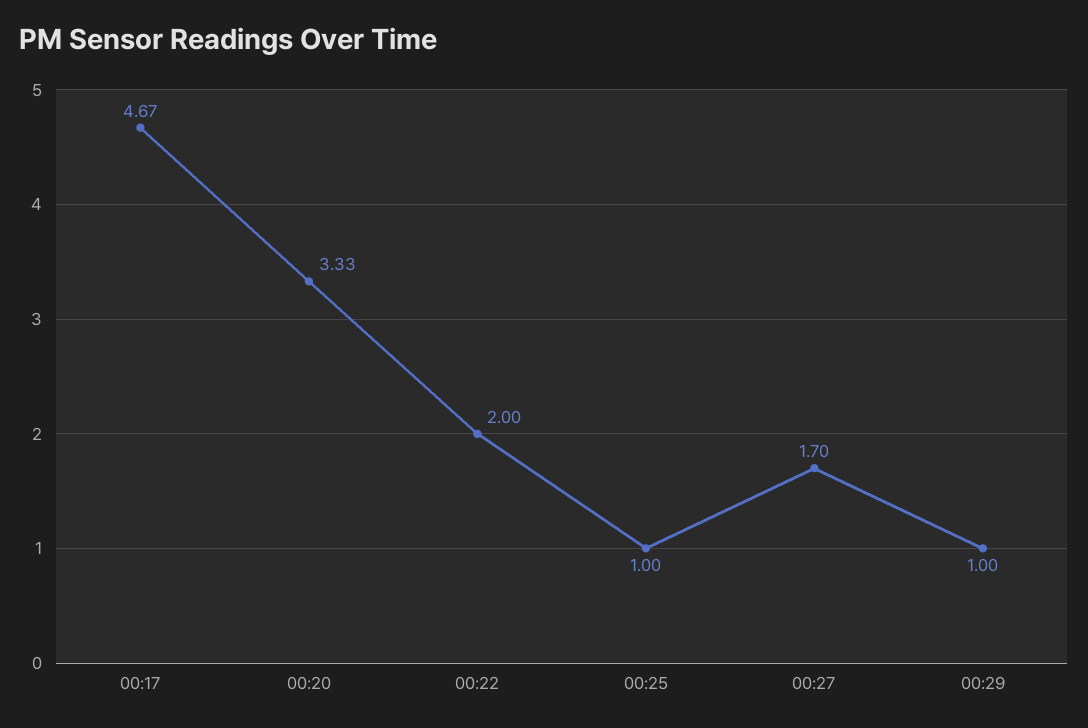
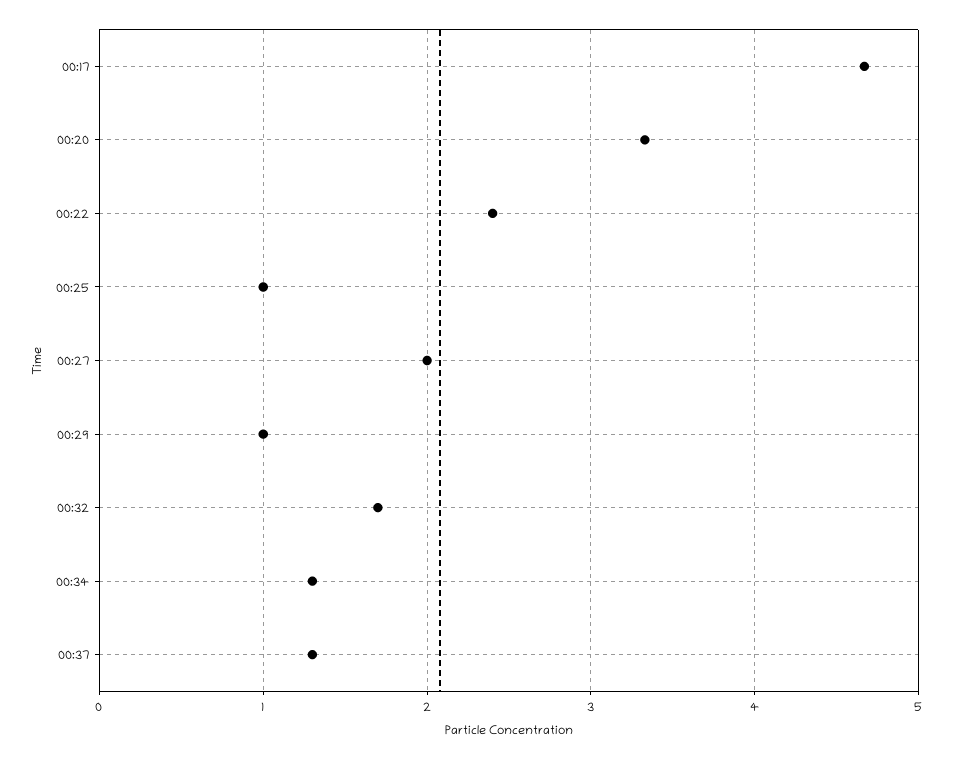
00:22: 2 -> 2.4
00:27: 1.7 -> 2
00:32: none -> 1.7
00:34: none -> 1.3
00:37: none -> 1.3

